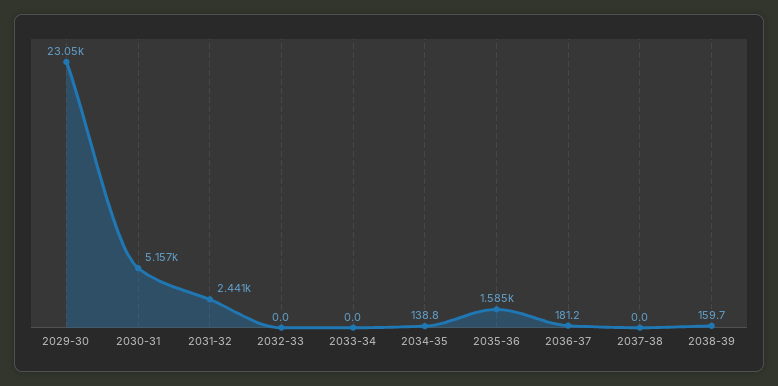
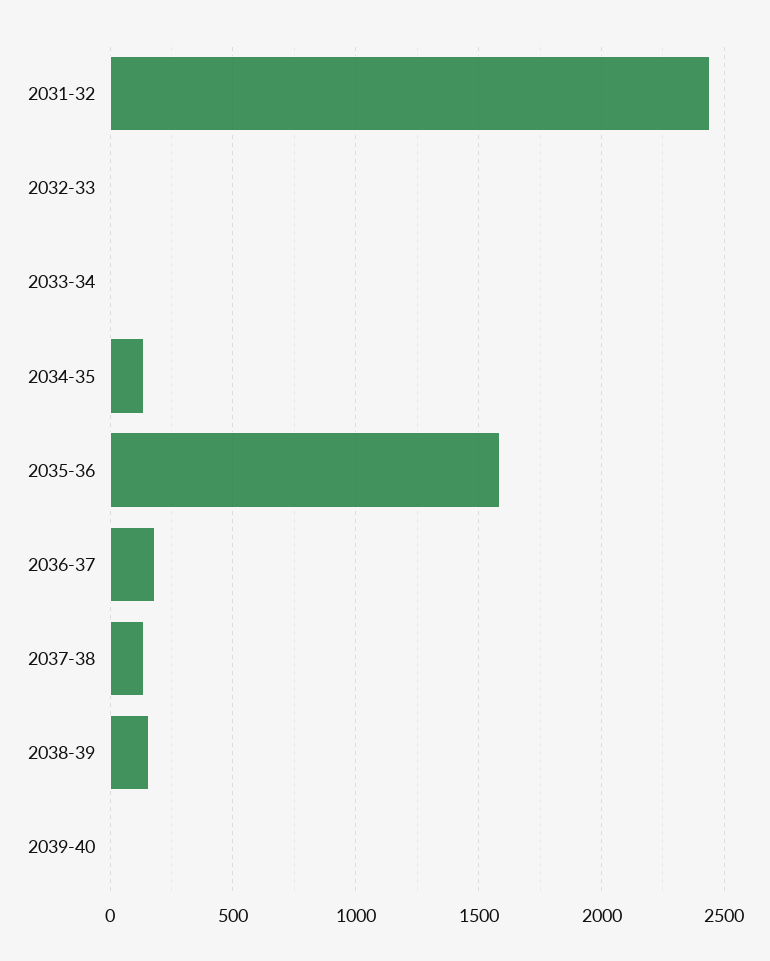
2029-30: 23050 -> none
2030-31: 5157 -> none
2037-38: 0 -> 150
2039-40: none -> 0

